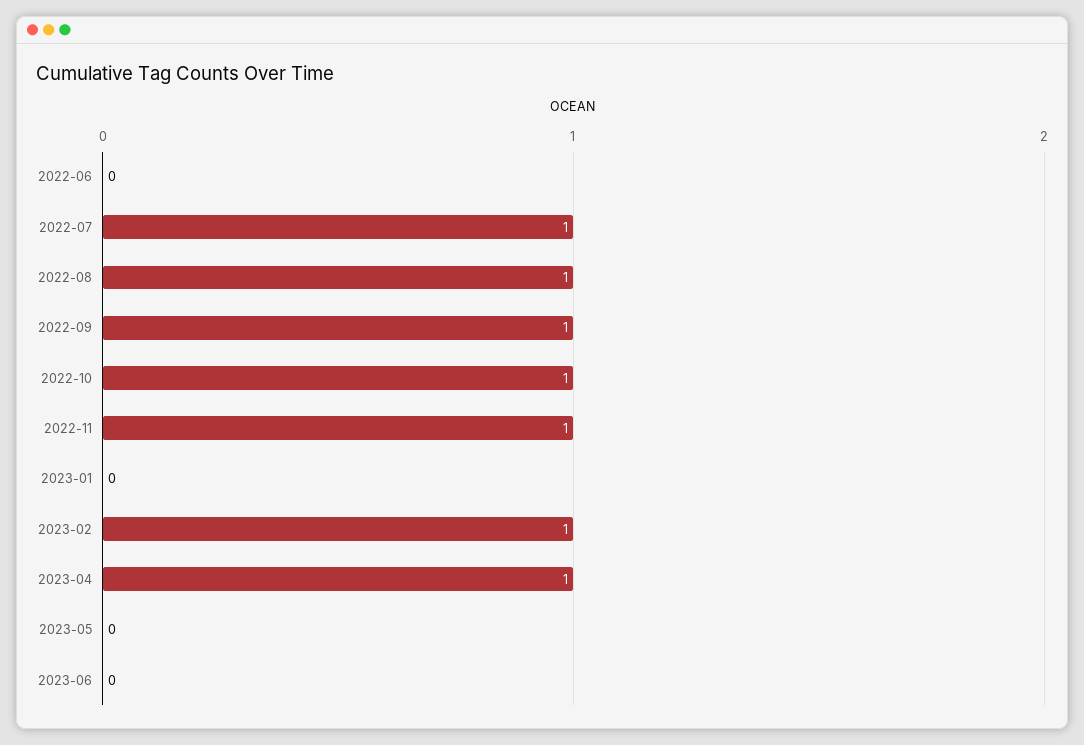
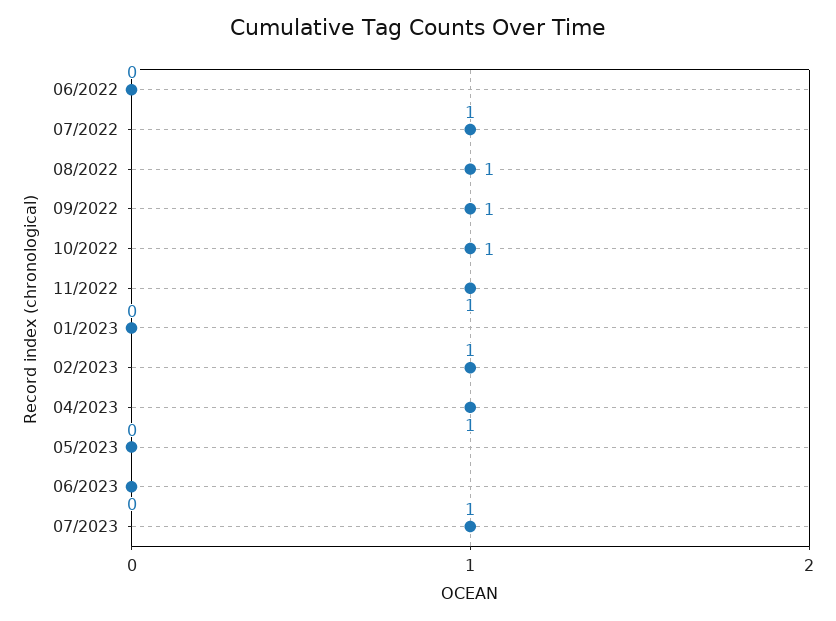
07/2023: none -> 1

